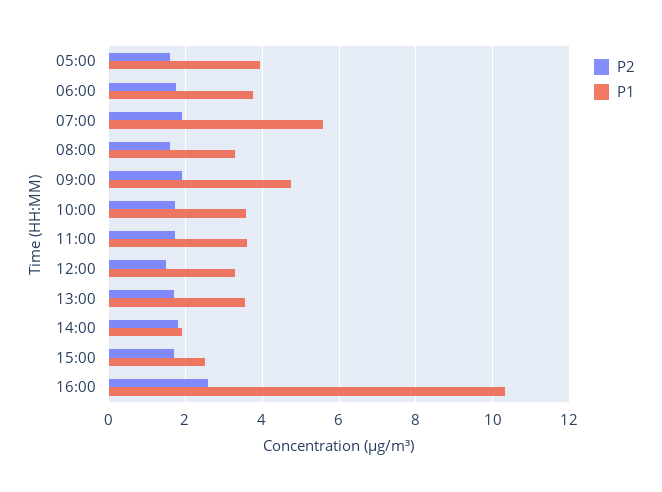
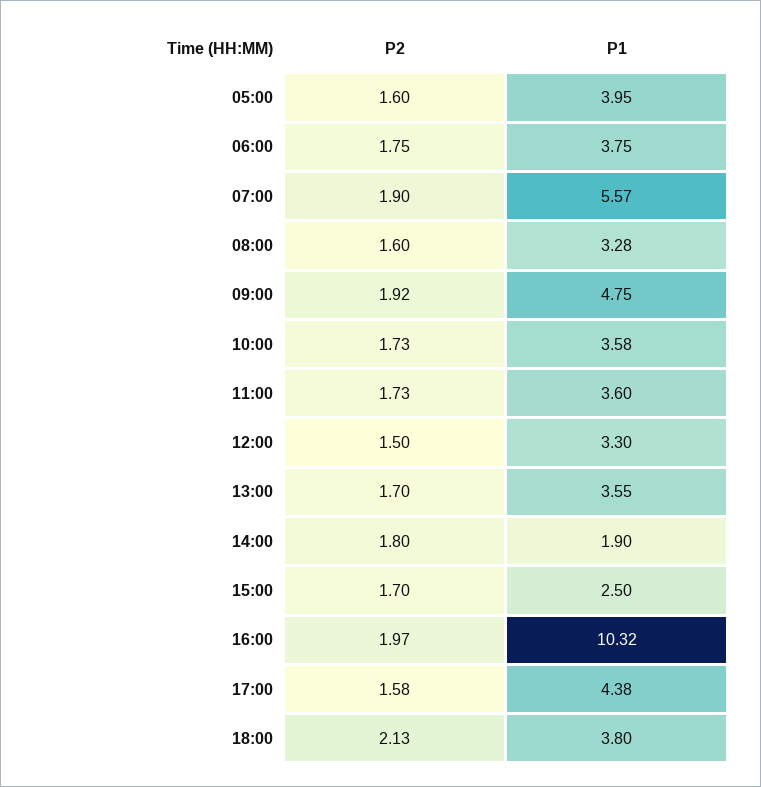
P2, 16:00: 2.6 -> 1.97
P2, 17:00: none -> 1.58
P1, 17:00: none -> 4.38
P2, 18:00: none -> 2.13
P1, 18:00: none -> 3.8

